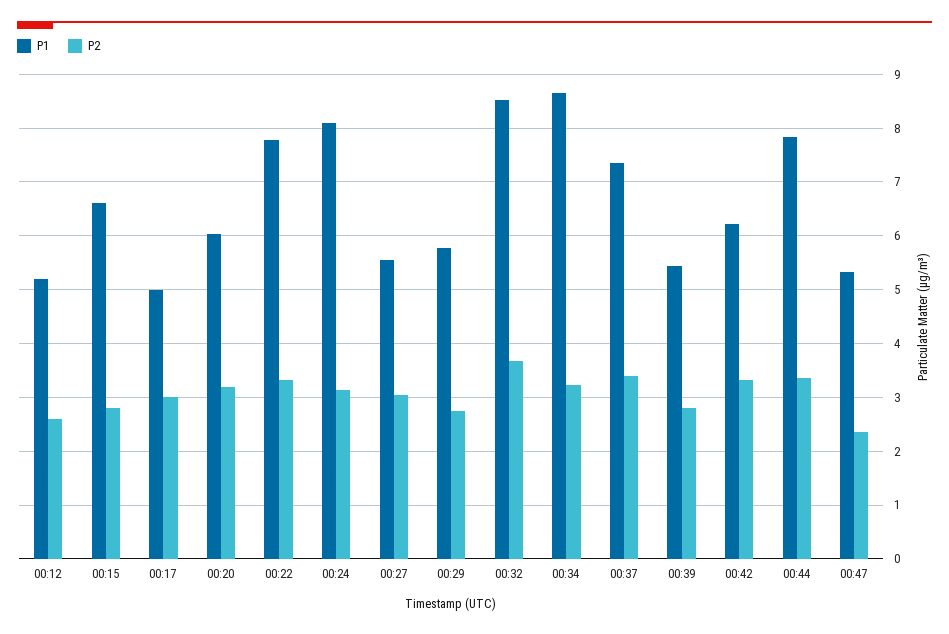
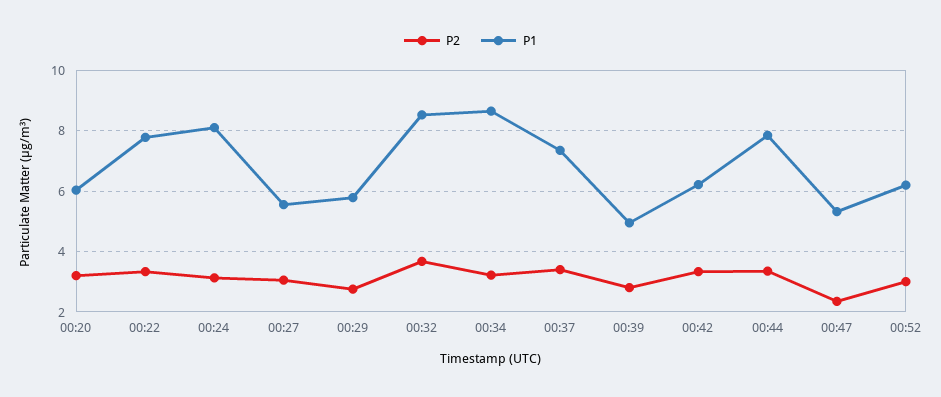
P1, 00:12: 5.2 -> none
P2, 00:12: 2.6 -> none
P1, 00:15: 6.6 -> none
P2, 00:15: 2.8 -> none
P1, 00:17: 5 -> none
P2, 00:17: 3 -> none
P1, 00:39: 5.4 -> 5
P2, 00:52: none -> 3
P1, 00:52: none -> 6.2

